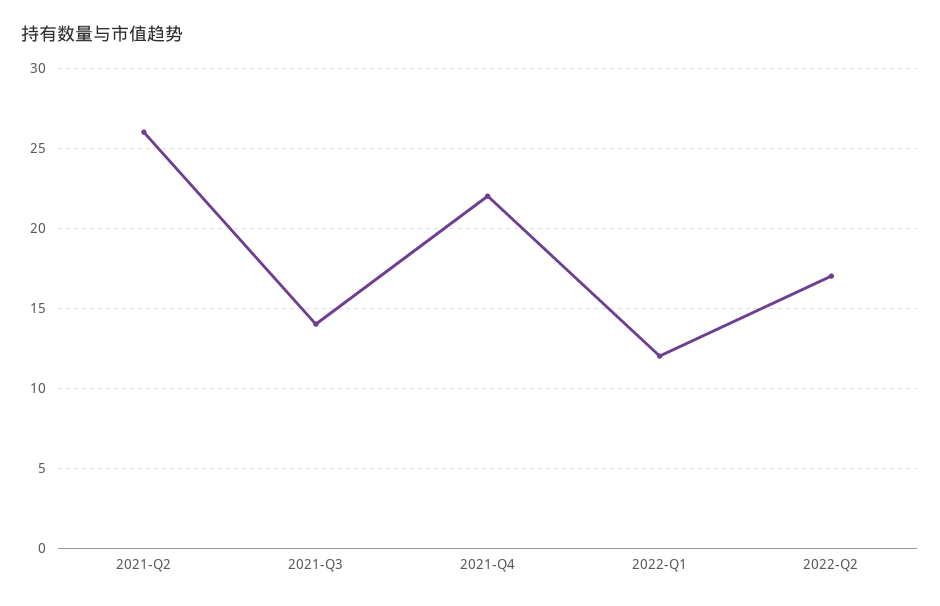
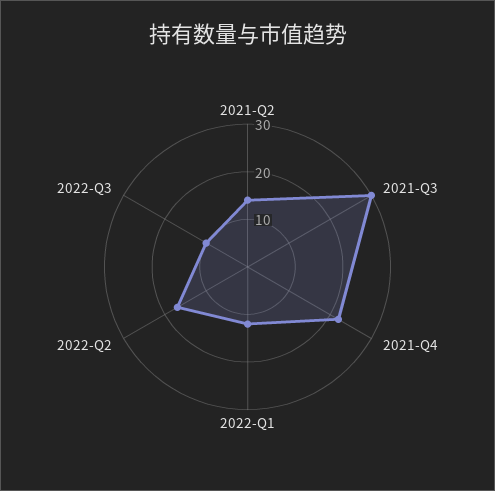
2021-Q2: 26 -> 15
2021-Q3: 14 -> 30
2022-Q3: none -> 10

